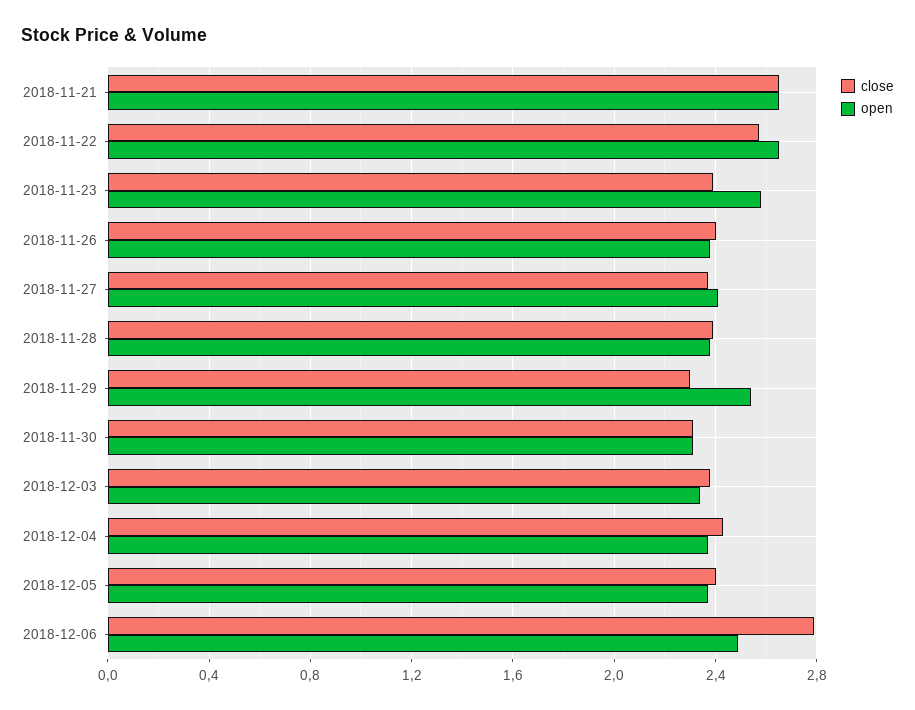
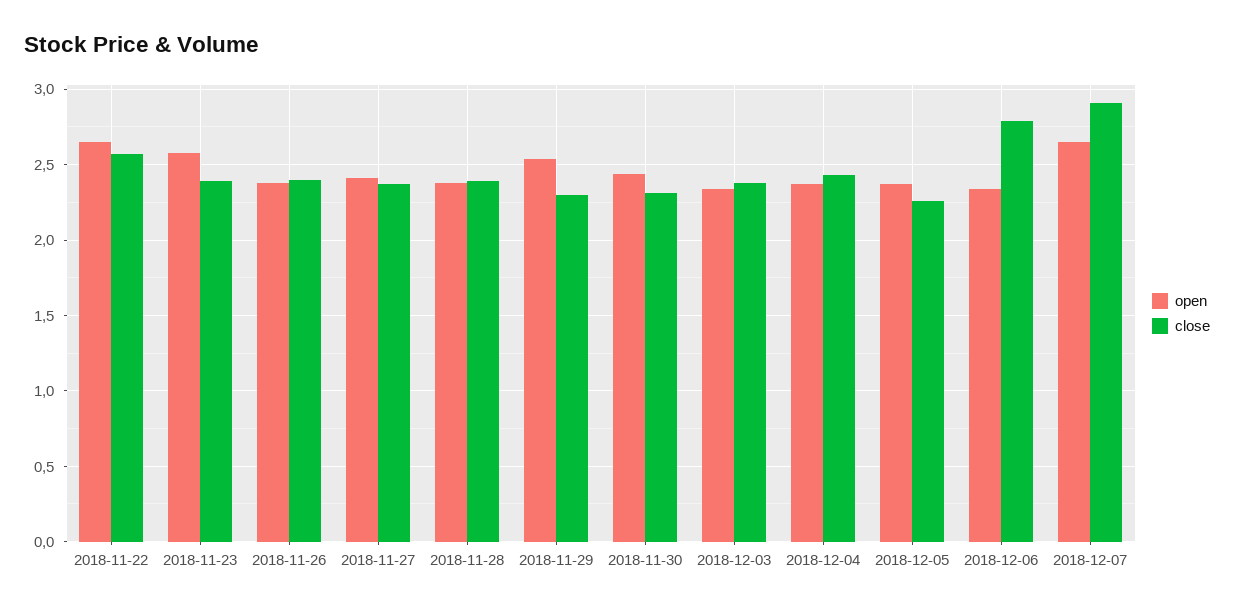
close, 2018-11-21: 2.65 -> none
open, 2018-11-21: 2.65 -> none
open, 2018-11-30: 2.3 -> 2.45
close, 2018-12-05: 2.4 -> 2.25
open, 2018-12-06: 2.5 -> 2.35
open, 2018-12-07: none -> 2.65
close, 2018-12-07: none -> 2.9

